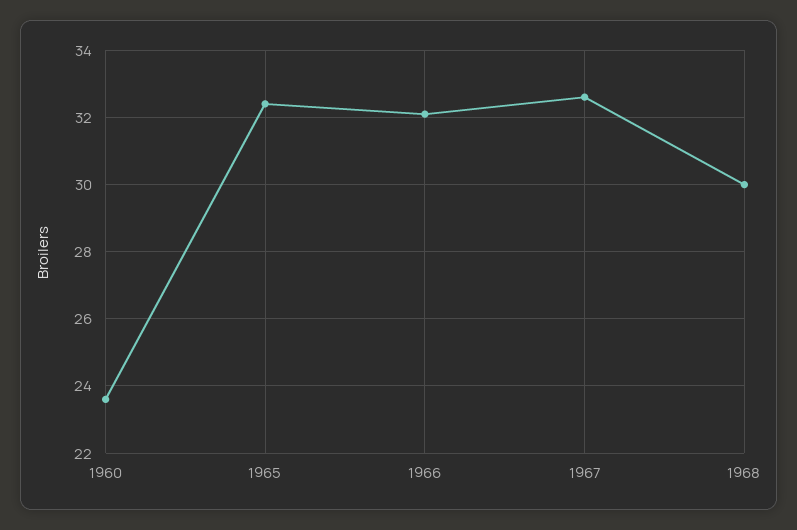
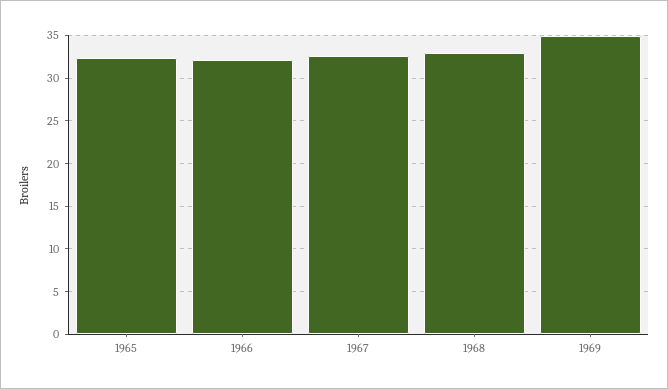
1960: 23.5 -> none
1968: 30 -> 33
1969: none -> 35

